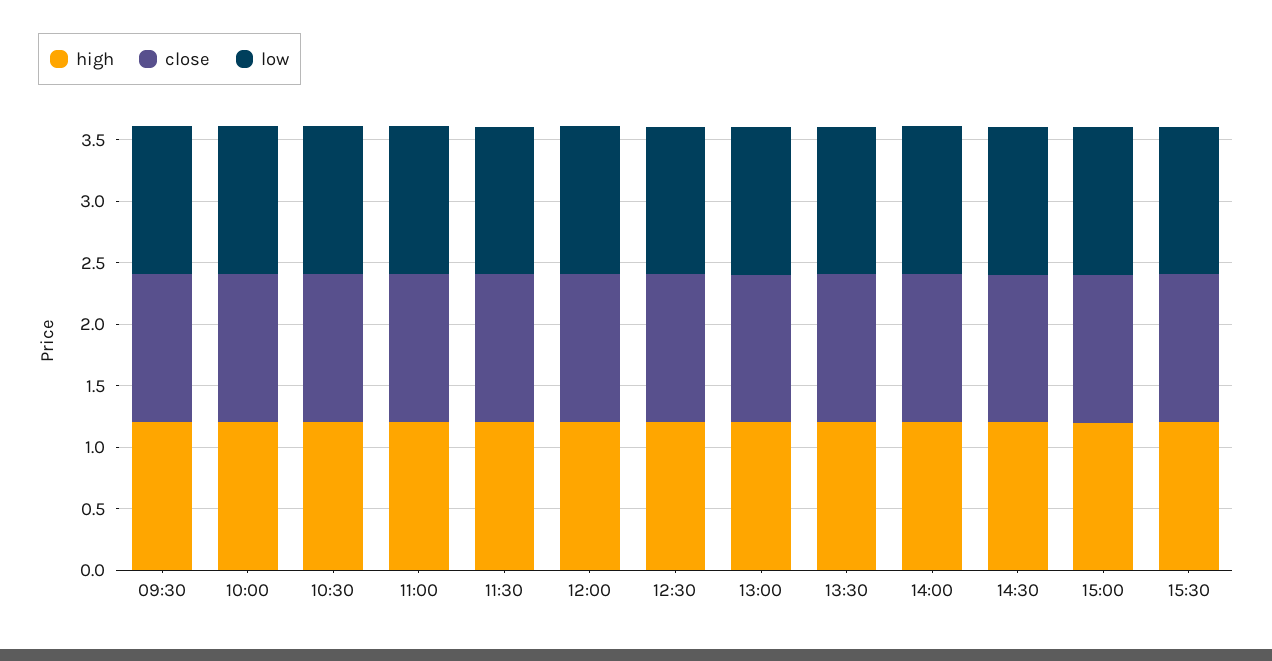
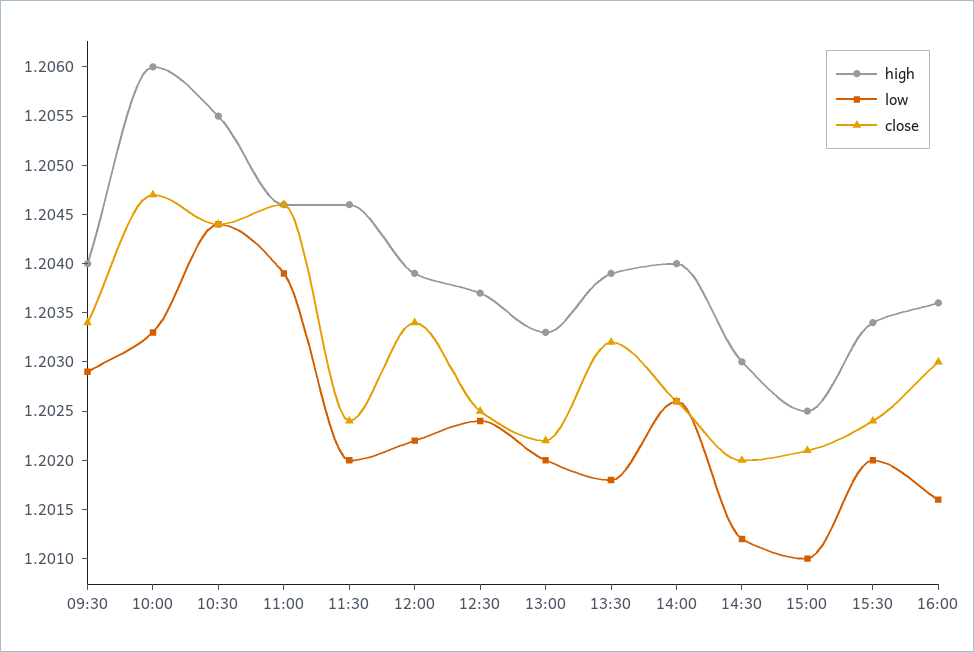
high, 16:00: none -> 1.2036
low, 16:00: none -> 1.2016
close, 16:00: none -> 1.203

